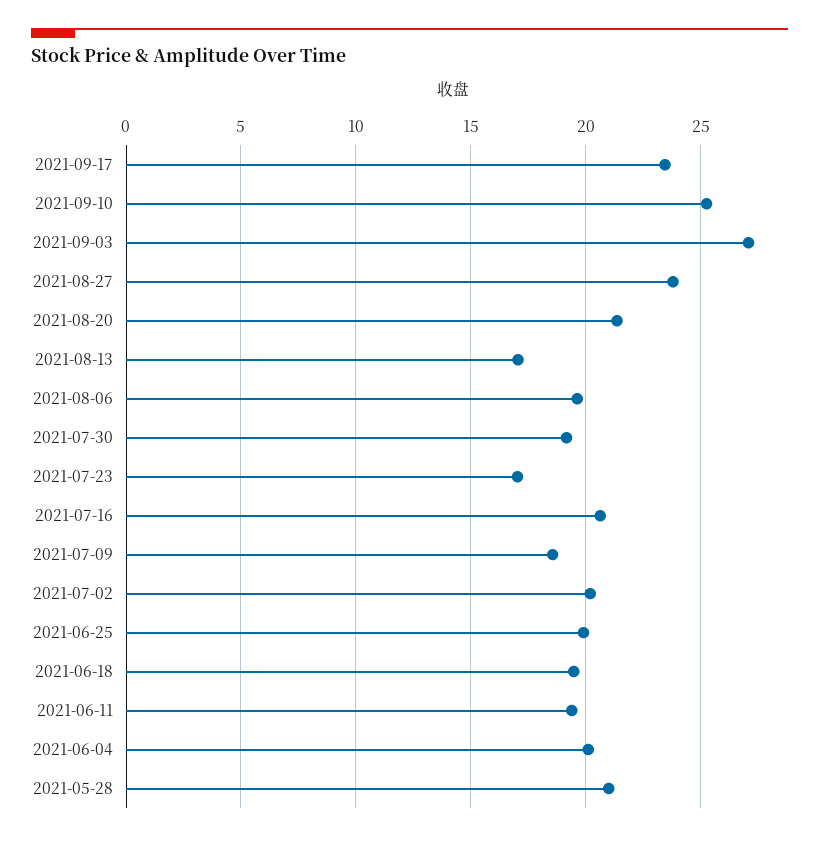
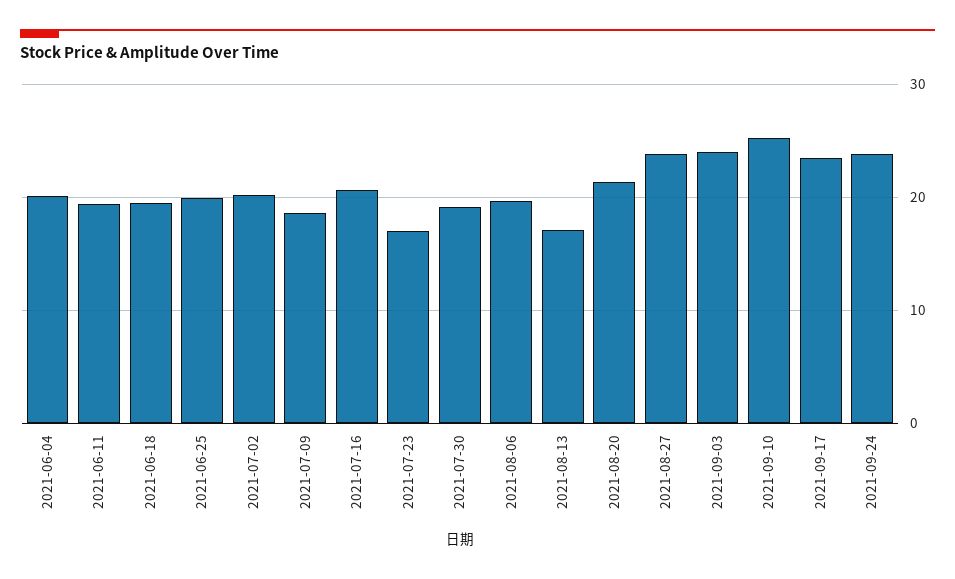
2021-09-03: 27 -> 24
2021-05-28: 21 -> none
2021-09-24: none -> 24

